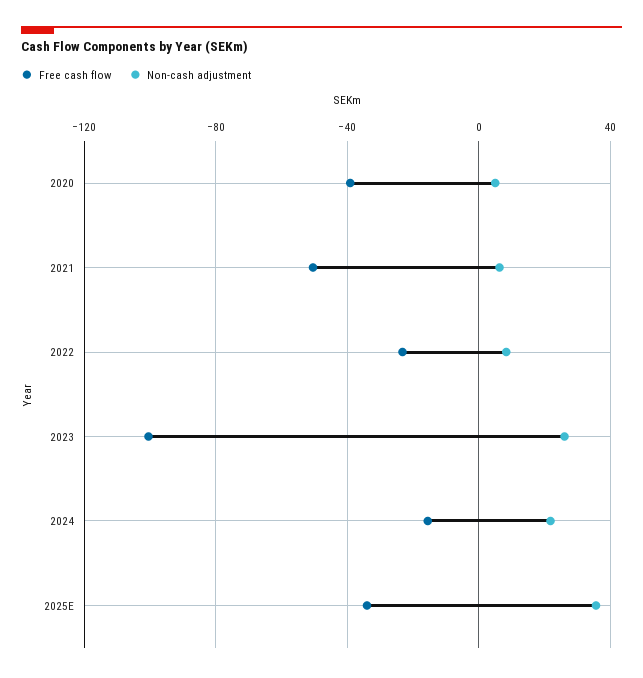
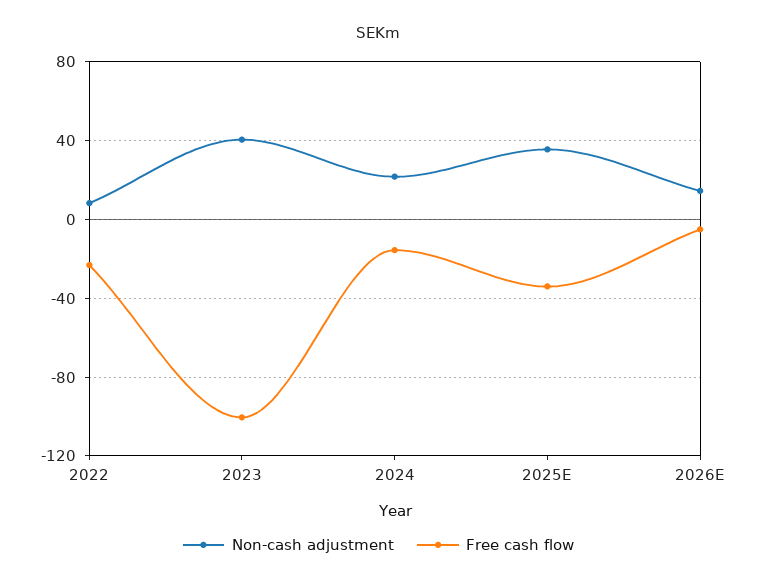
Free cash flow, 2020: -40 -> none
Non-cash adjustment, 2020: 5 -> none
Free cash flow, 2021: -50 -> none
Non-cash adjustment, 2021: 5 -> none
Non-cash adjustment, 2023: 25 -> 40
Non-cash adjustment, 2026E: none -> 15
Free cash flow, 2026E: none -> -5

